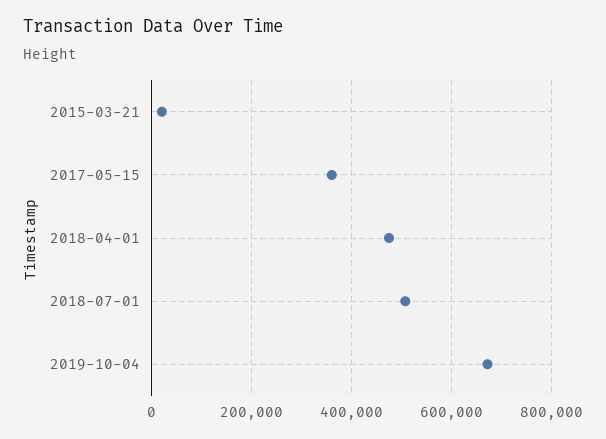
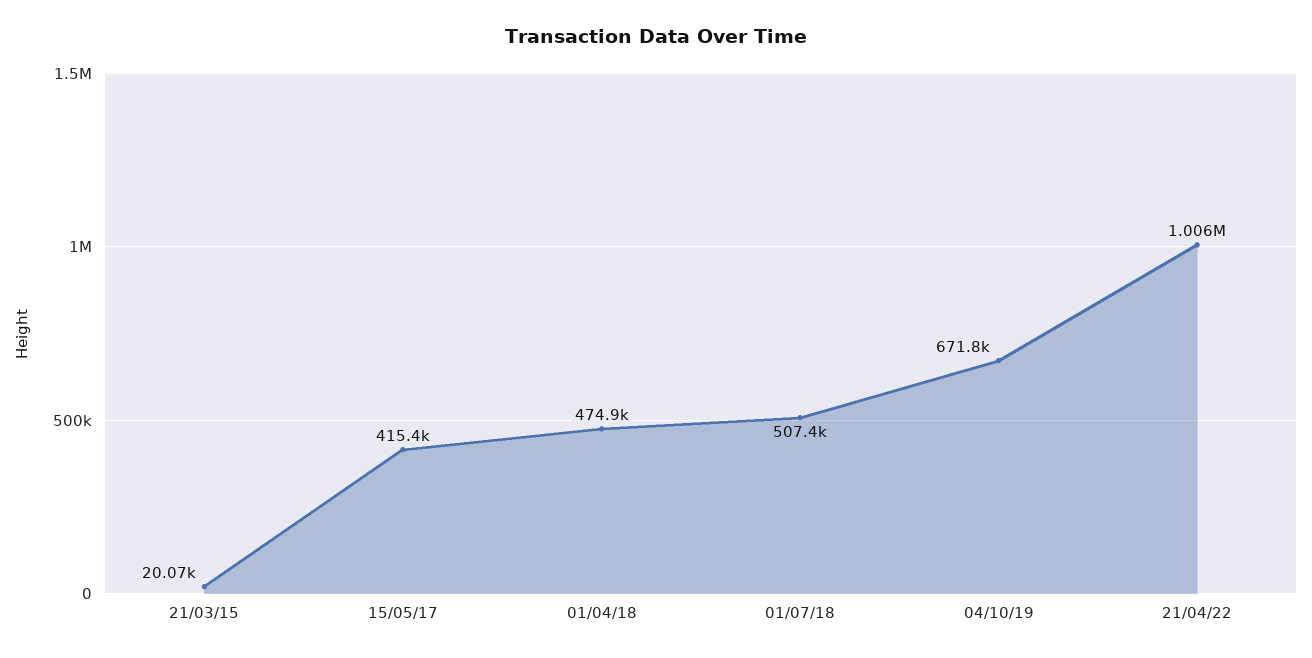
2017-05-15: 360000 -> 415400
21/04/22: none -> 1006000

